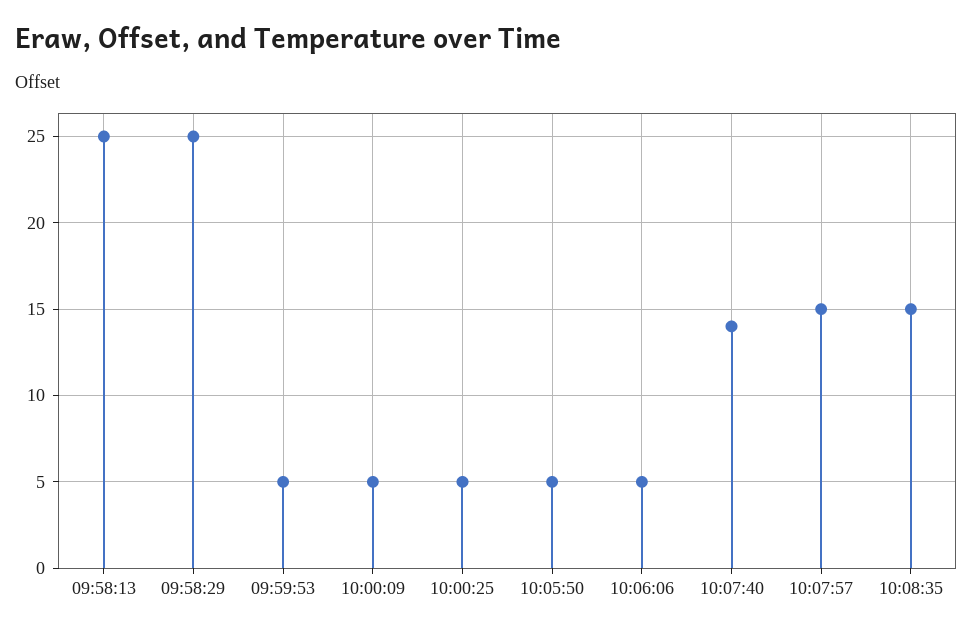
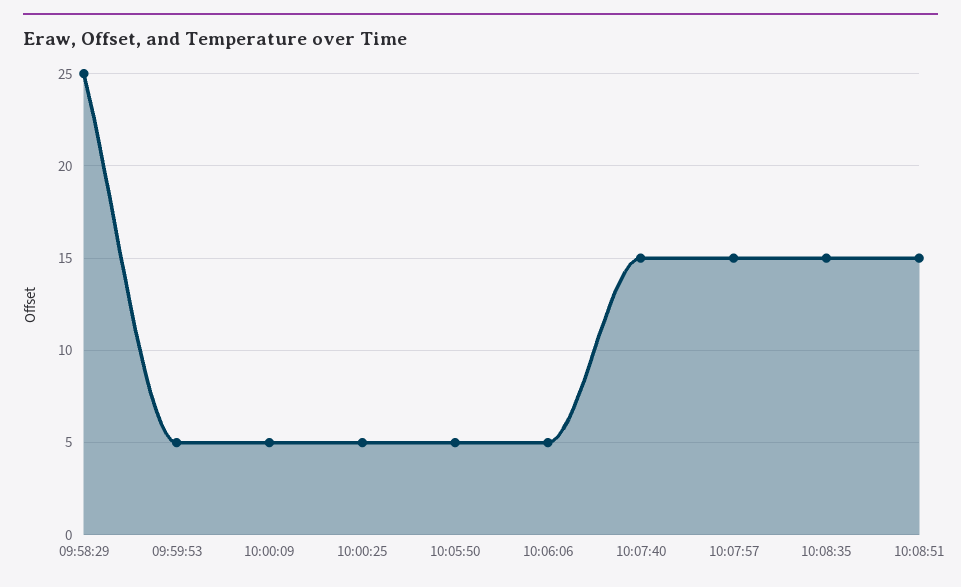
09:58:13: 25 -> none
10:07:40: 14 -> 15
10:08:51: none -> 15

